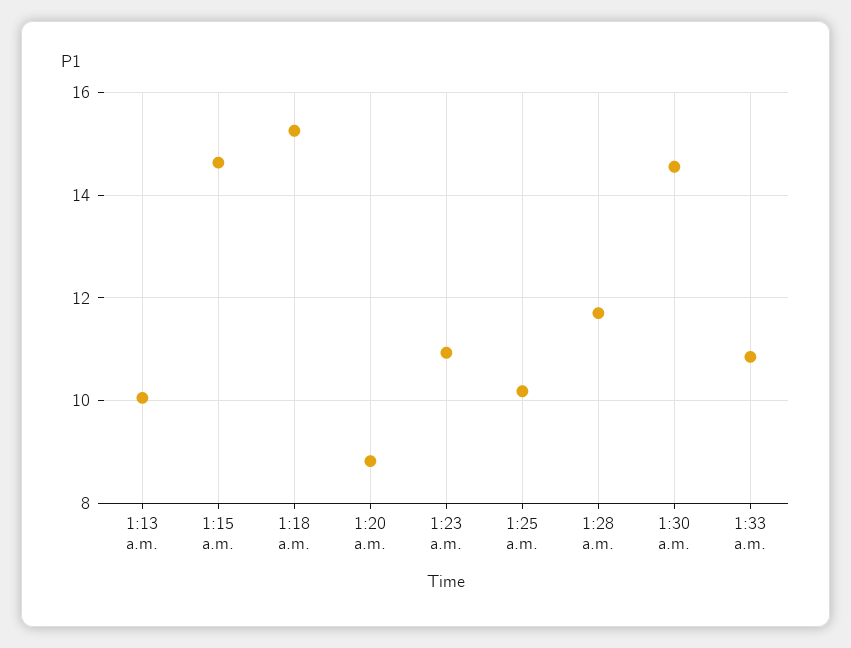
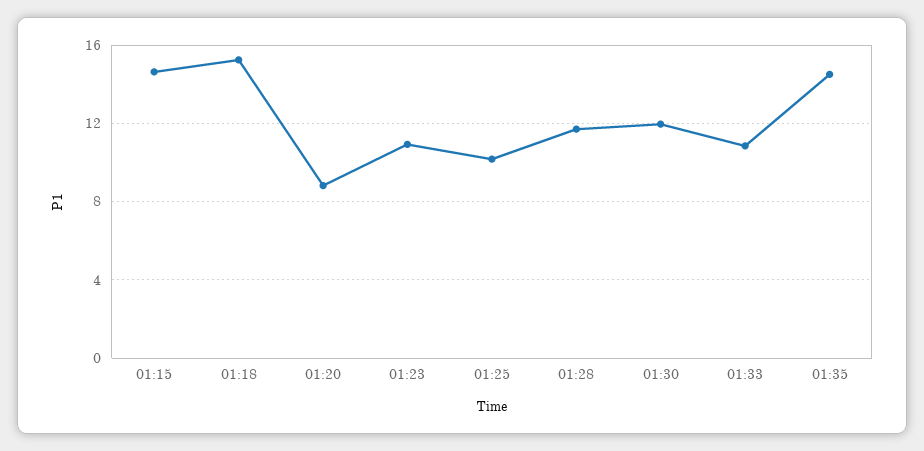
1:13 a.m.: 10 -> none
1:30 a.m.: 14.6 -> 12
01:35: none -> 14.5

